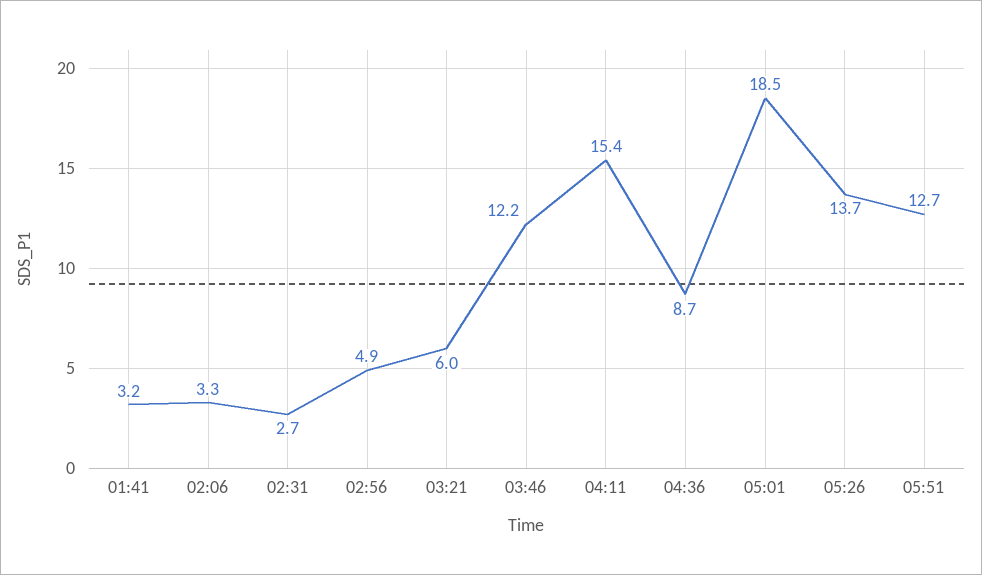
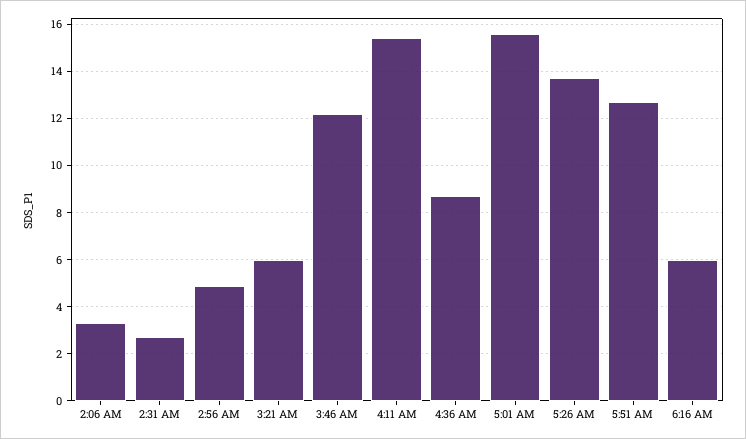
01:41: 3.2 -> none
05:01: 18.5 -> 15.5
6:16 AM: none -> 6

